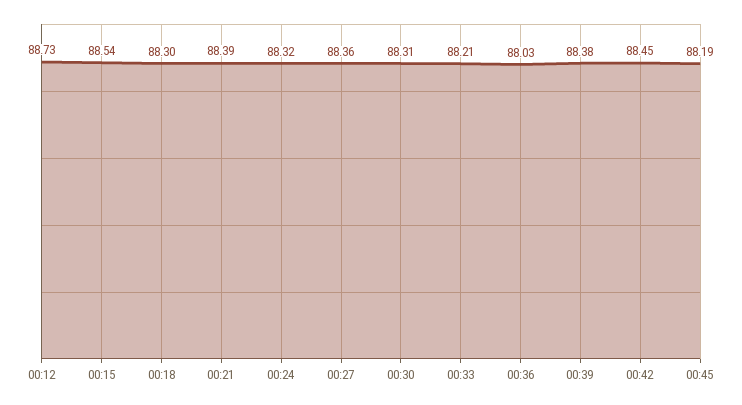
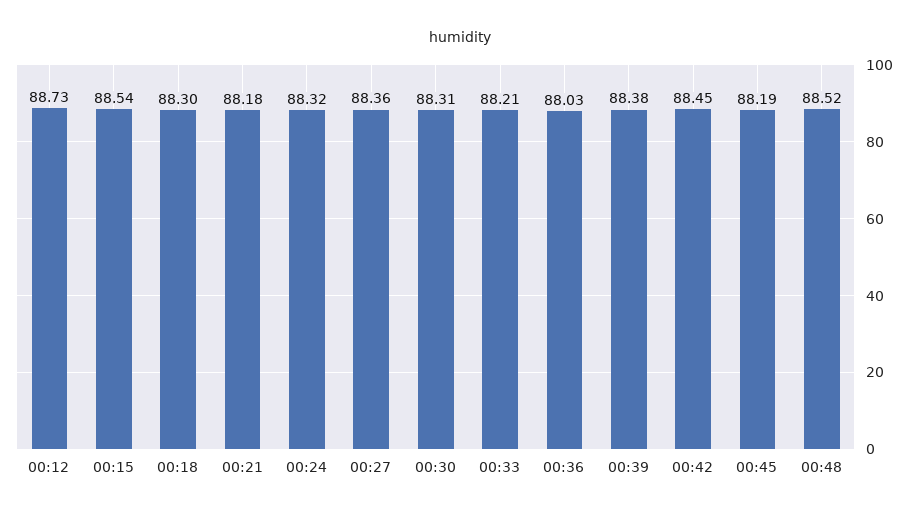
00:21: 88.39 -> 88.18
00:48: none -> 88.52

